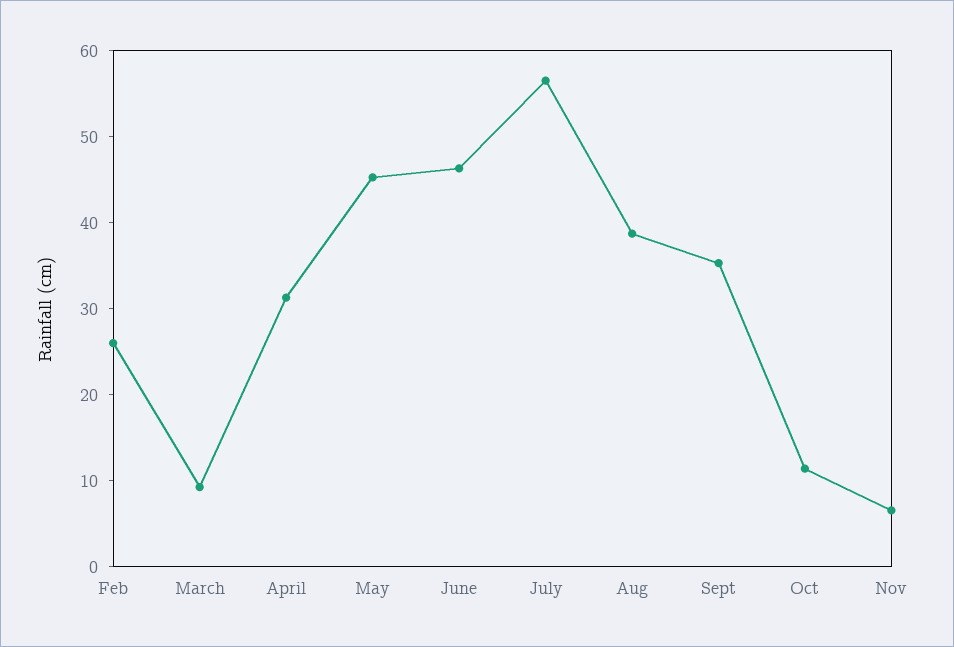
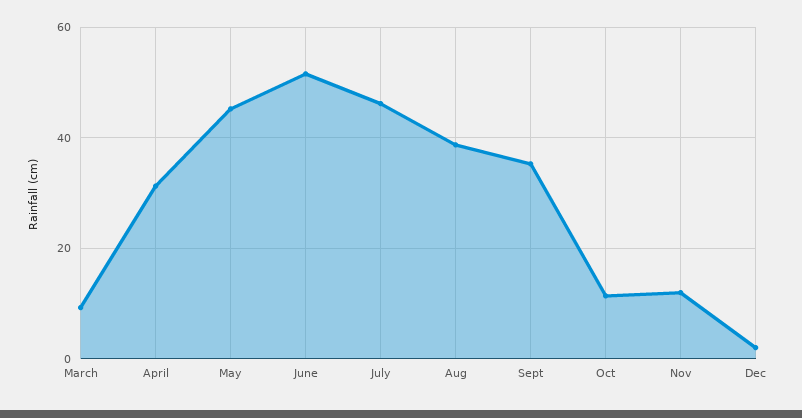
Feb: 26 -> none
June: 46 -> 52
July: 56 -> 46
Nov: 6 -> 12
Dec: none -> 2

